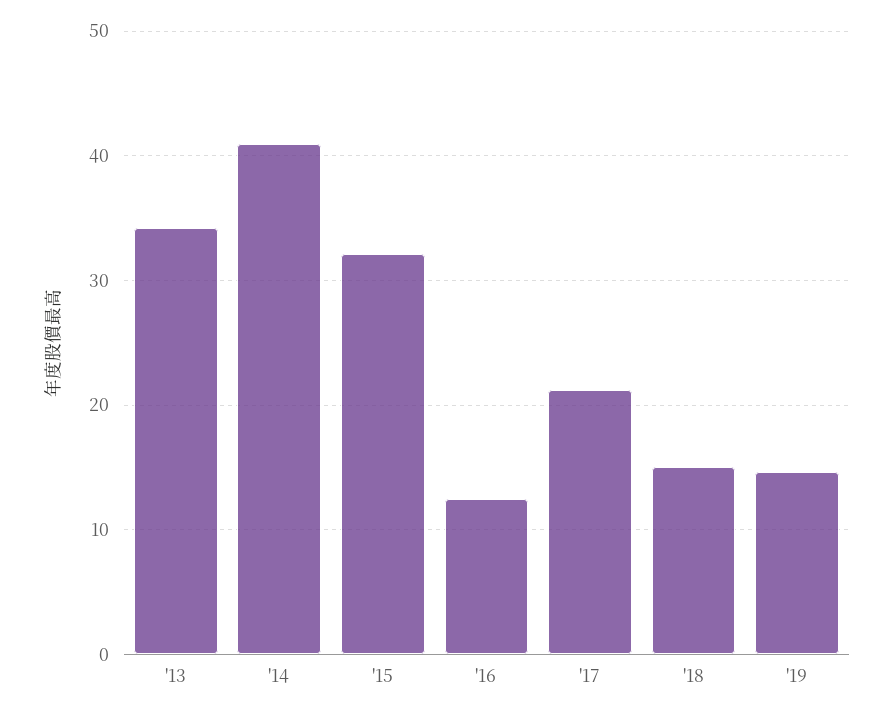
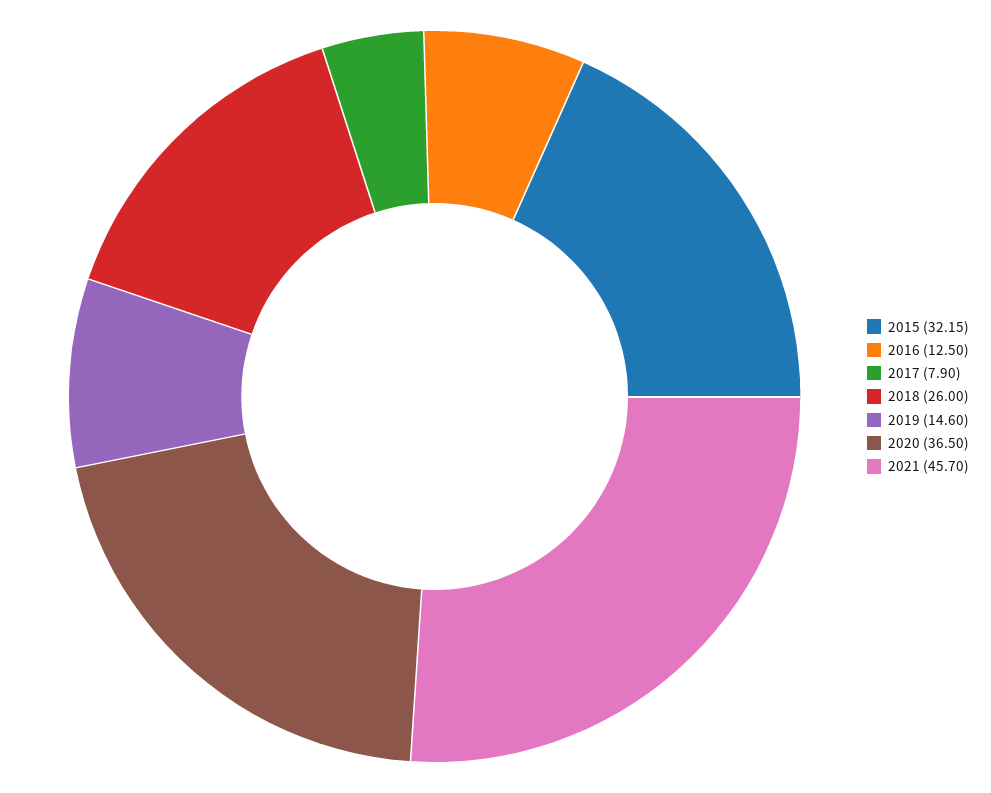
'13: 34 -> none
'14: 41 -> none
'17: 21 -> 7.9
'18: 15 -> 26
2020: none -> 36.5
2021: none -> 45.7

